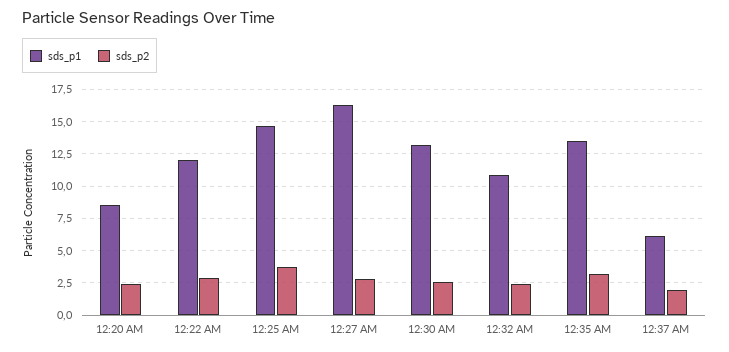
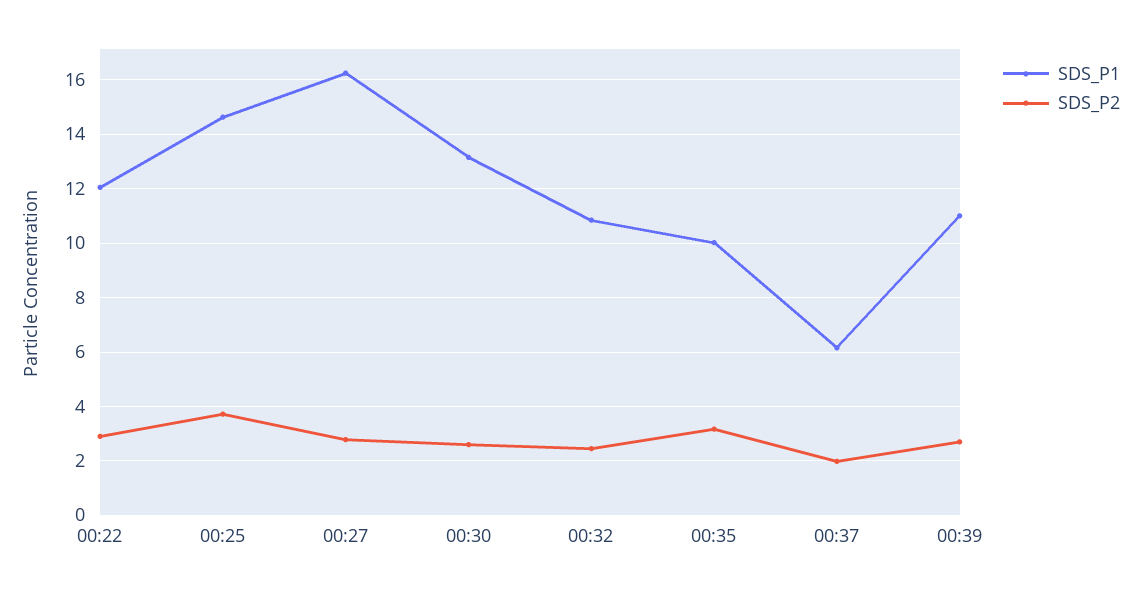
sds_p1, 12:20 AM: 8.5 -> none
sds_p2, 12:20 AM: 2.5 -> none
sds_p1, 12:35 AM: 13.5 -> 10
sds_p1, 00:39: none -> 11
sds_p2, 00:39: none -> 2.75

